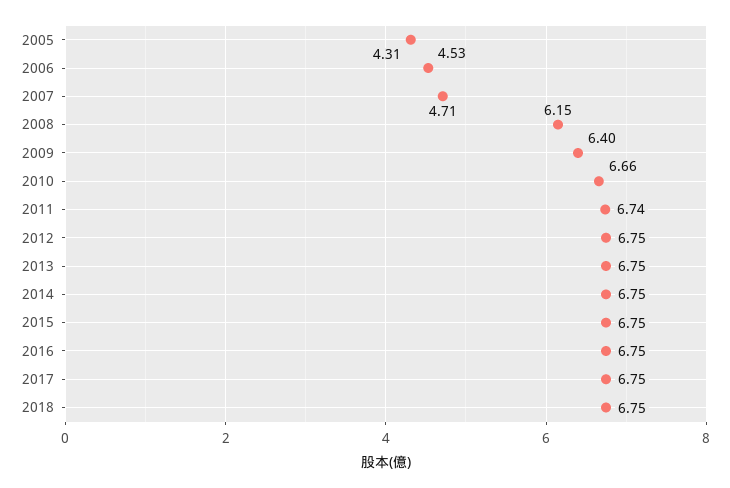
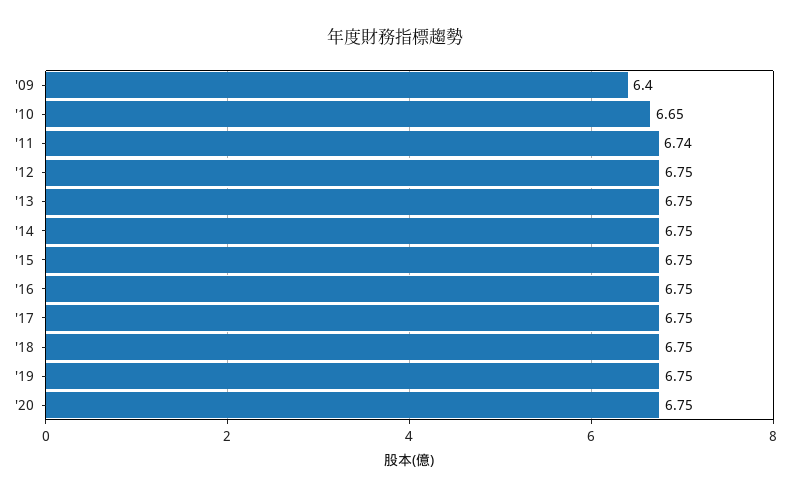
2005: 4.31 -> none
2006: 4.53 -> none
2007: 4.71 -> none
2008: 6.15 -> none
2010: 6.66 -> 6.65
'19: none -> 6.75
'20: none -> 6.75

